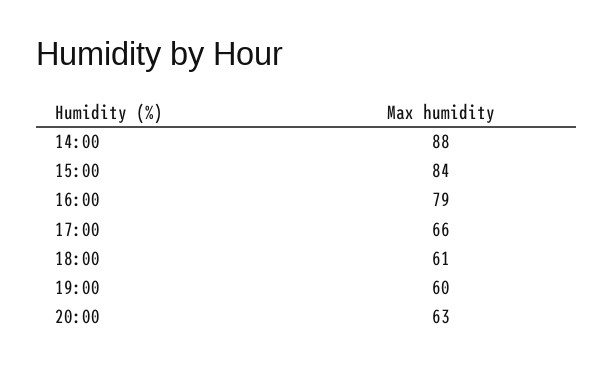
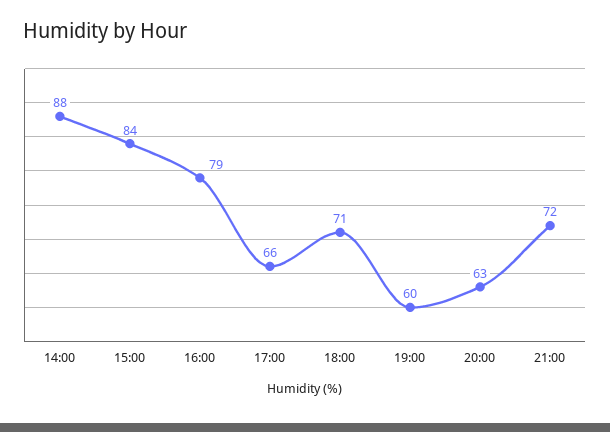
18:00: 61 -> 71
21:00: none -> 72

